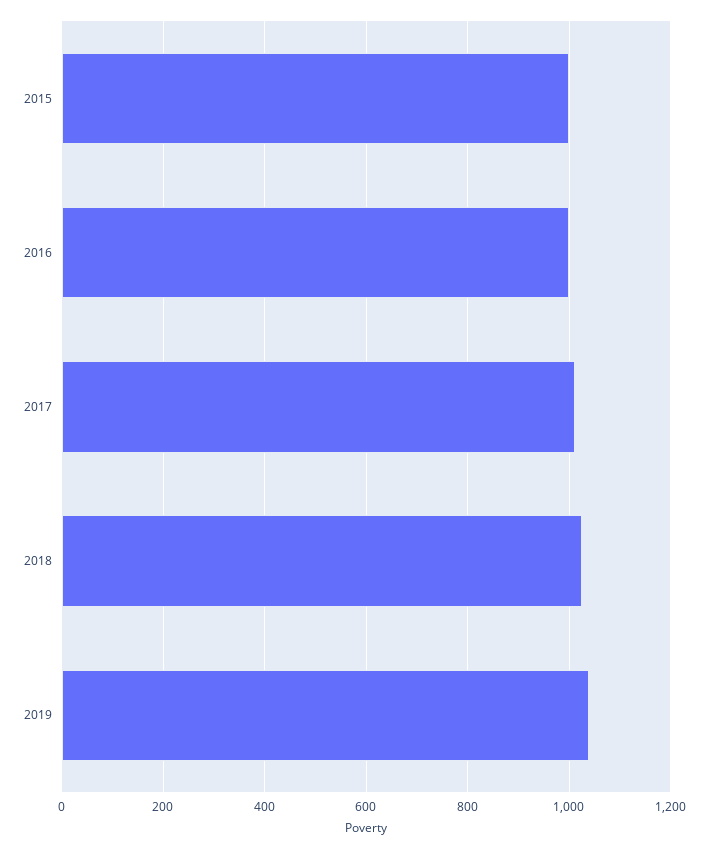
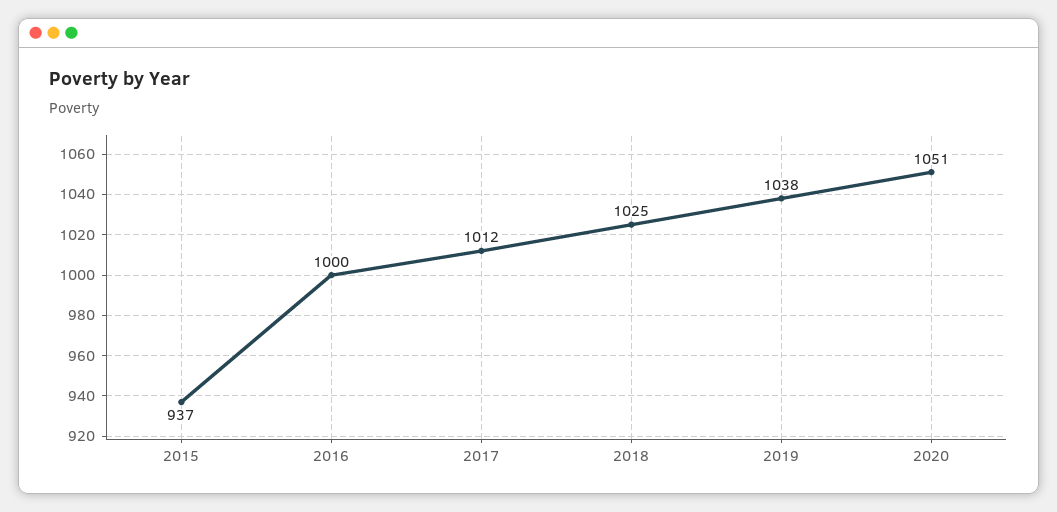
2015: 1000 -> 937
2020: none -> 1051

